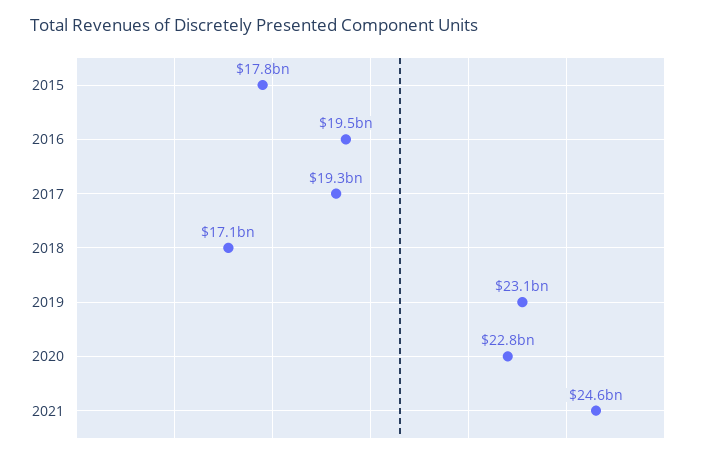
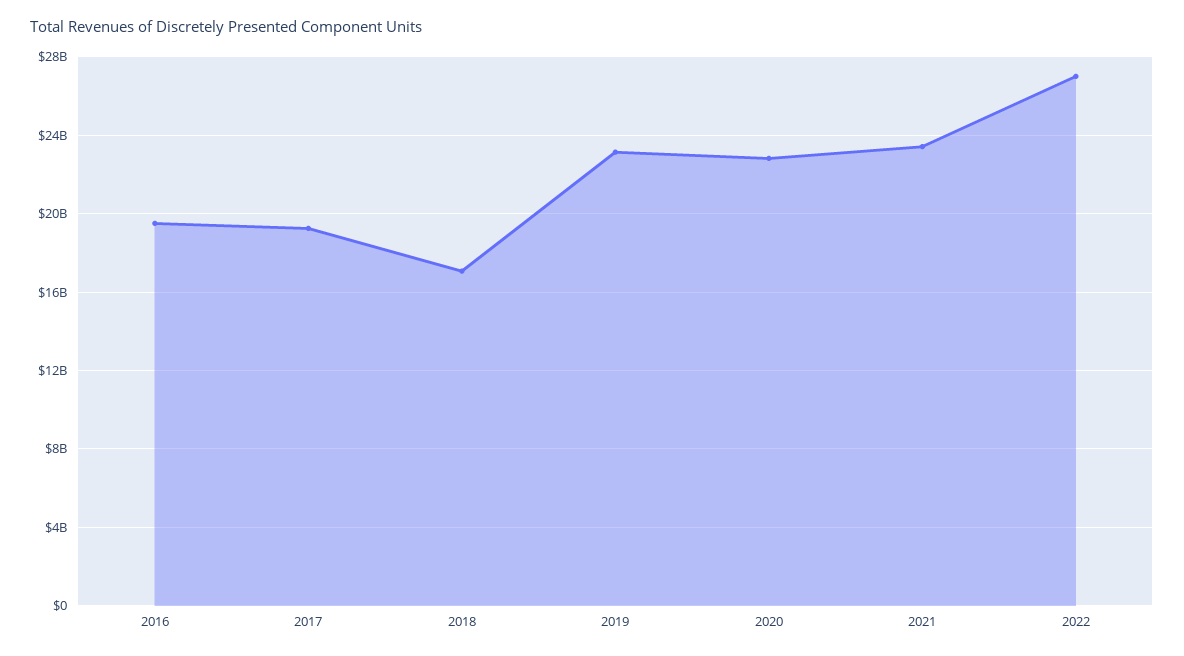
2015: 17800000000 -> none
2021: 24600000000 -> 23500000000
2022: none -> 27000000000

